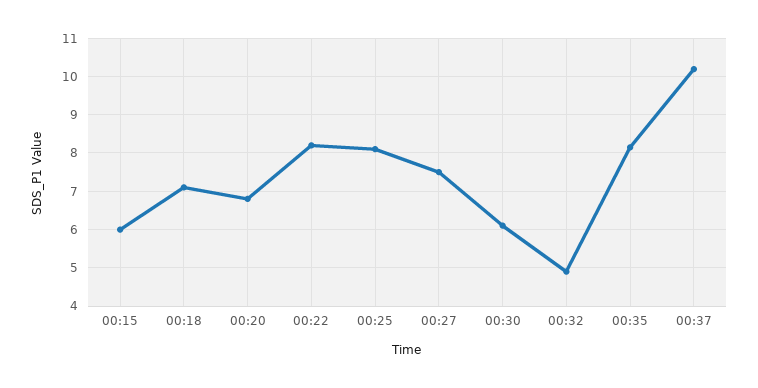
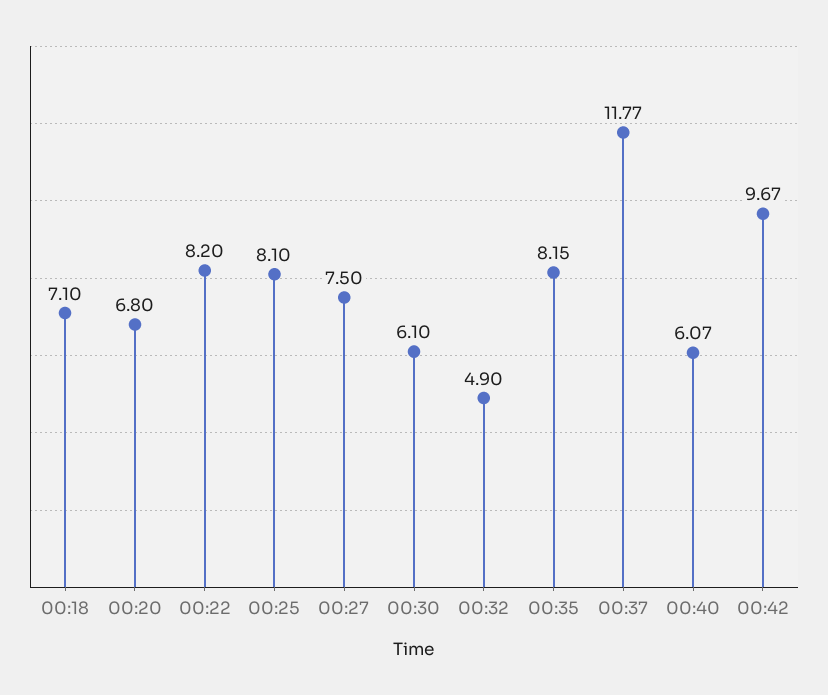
00:15: 6 -> none
00:37: 10.2 -> 11.77
00:40: none -> 6.07
00:42: none -> 9.67

